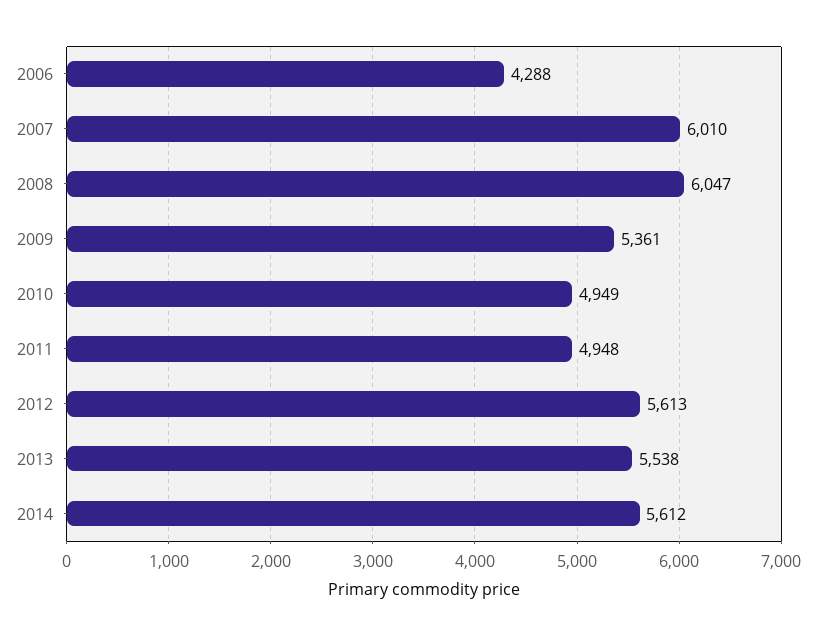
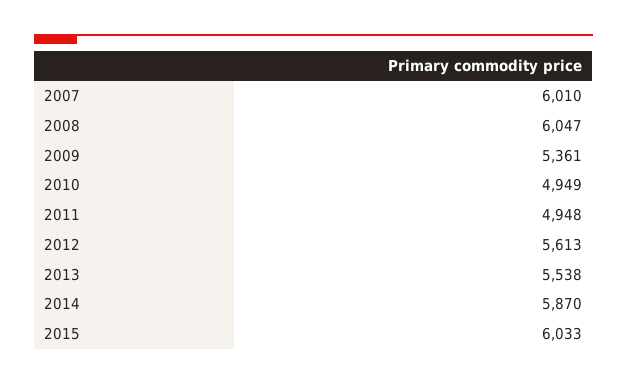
2006: 4288 -> none
2014: 5612 -> 5870
2015: none -> 6033

